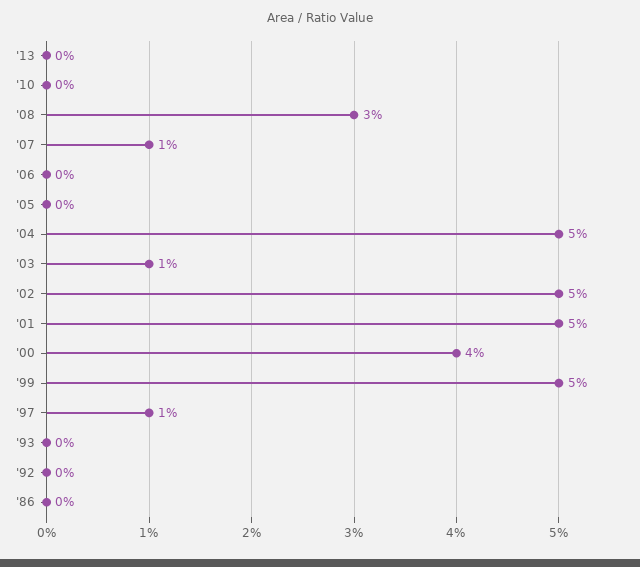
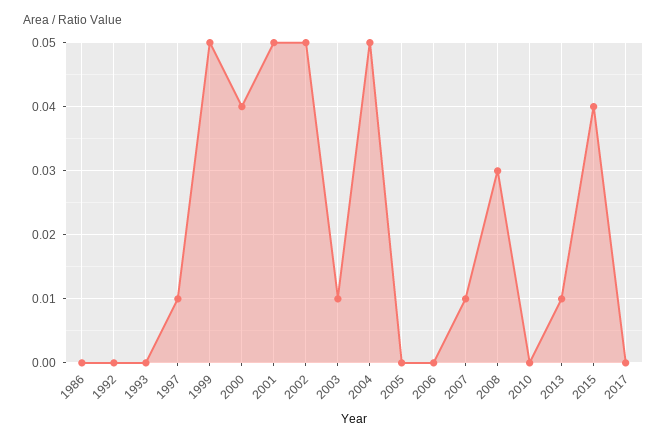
'13: 0 -> 0.01
2015: none -> 0.04
2017: none -> 0

